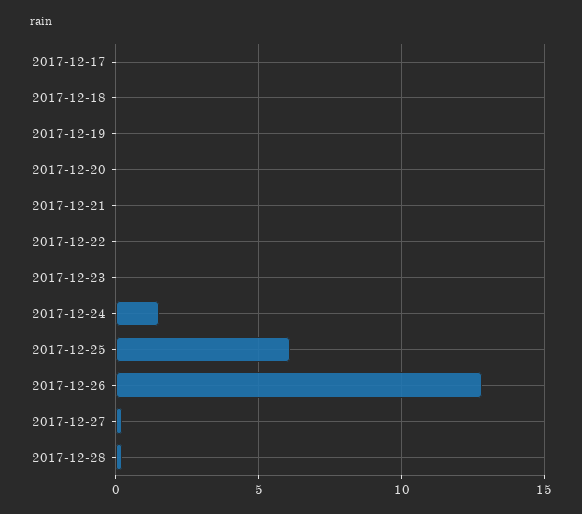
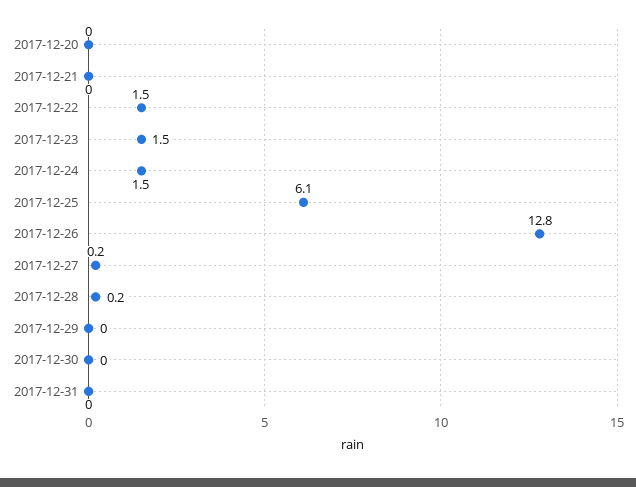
2017-12-17: 0 -> none
2017-12-18: 0 -> none
2017-12-19: 0 -> none
2017-12-22: 0 -> 1.5
2017-12-23: 0 -> 1.5
2017-12-29: none -> 0
2017-12-30: none -> 0
2017-12-31: none -> 0

